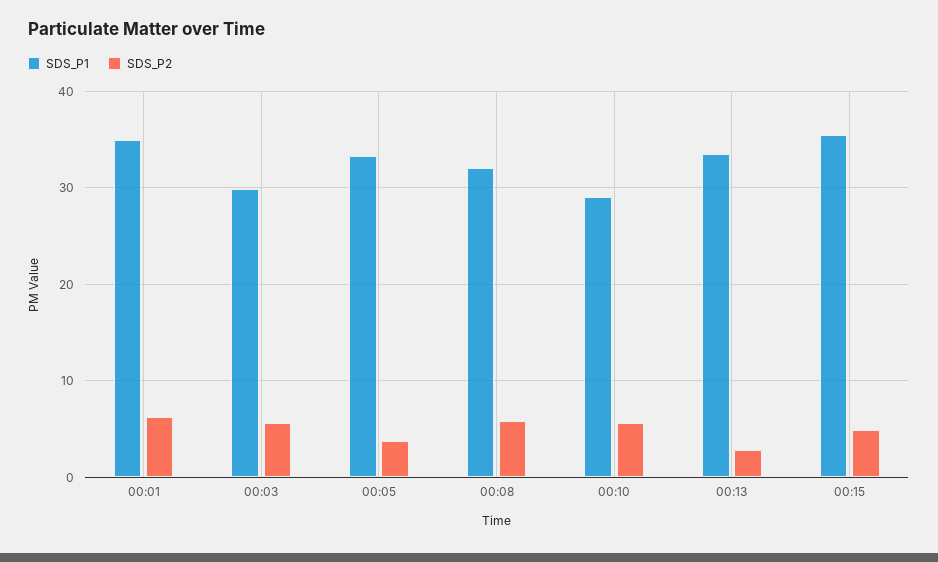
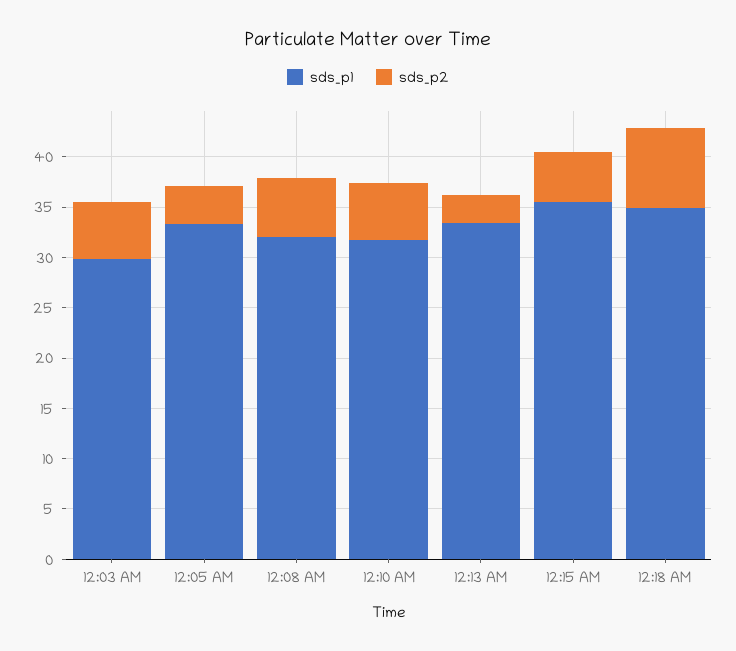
SDS_P1, 00:01: 35 -> none
SDS_P2, 00:01: 6 -> none
SDS_P1, 00:10: 29 -> 32
SDS_P1, 12:18 AM: none -> 35
SDS_P2, 12:18 AM: none -> 8

